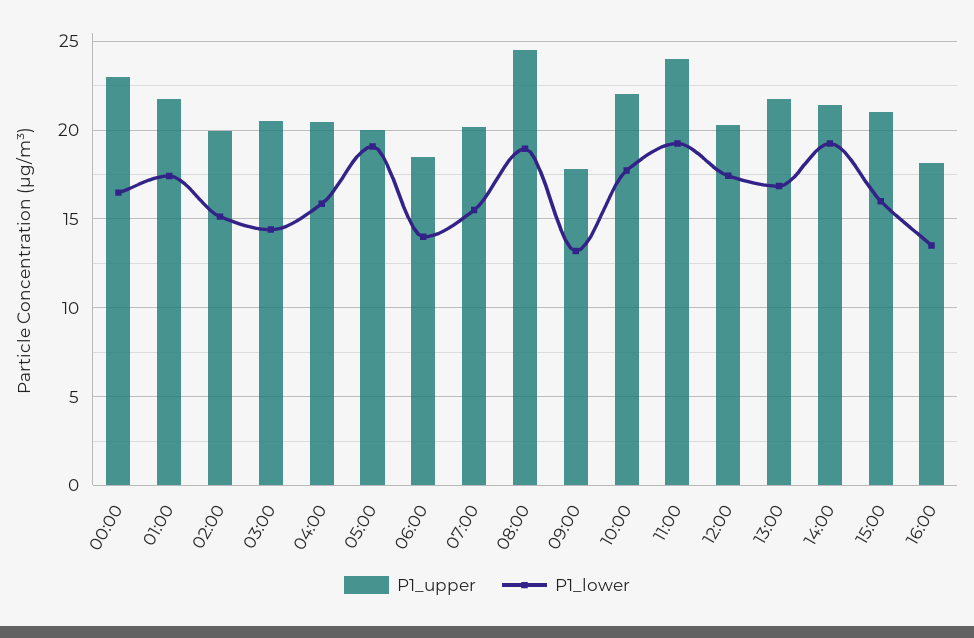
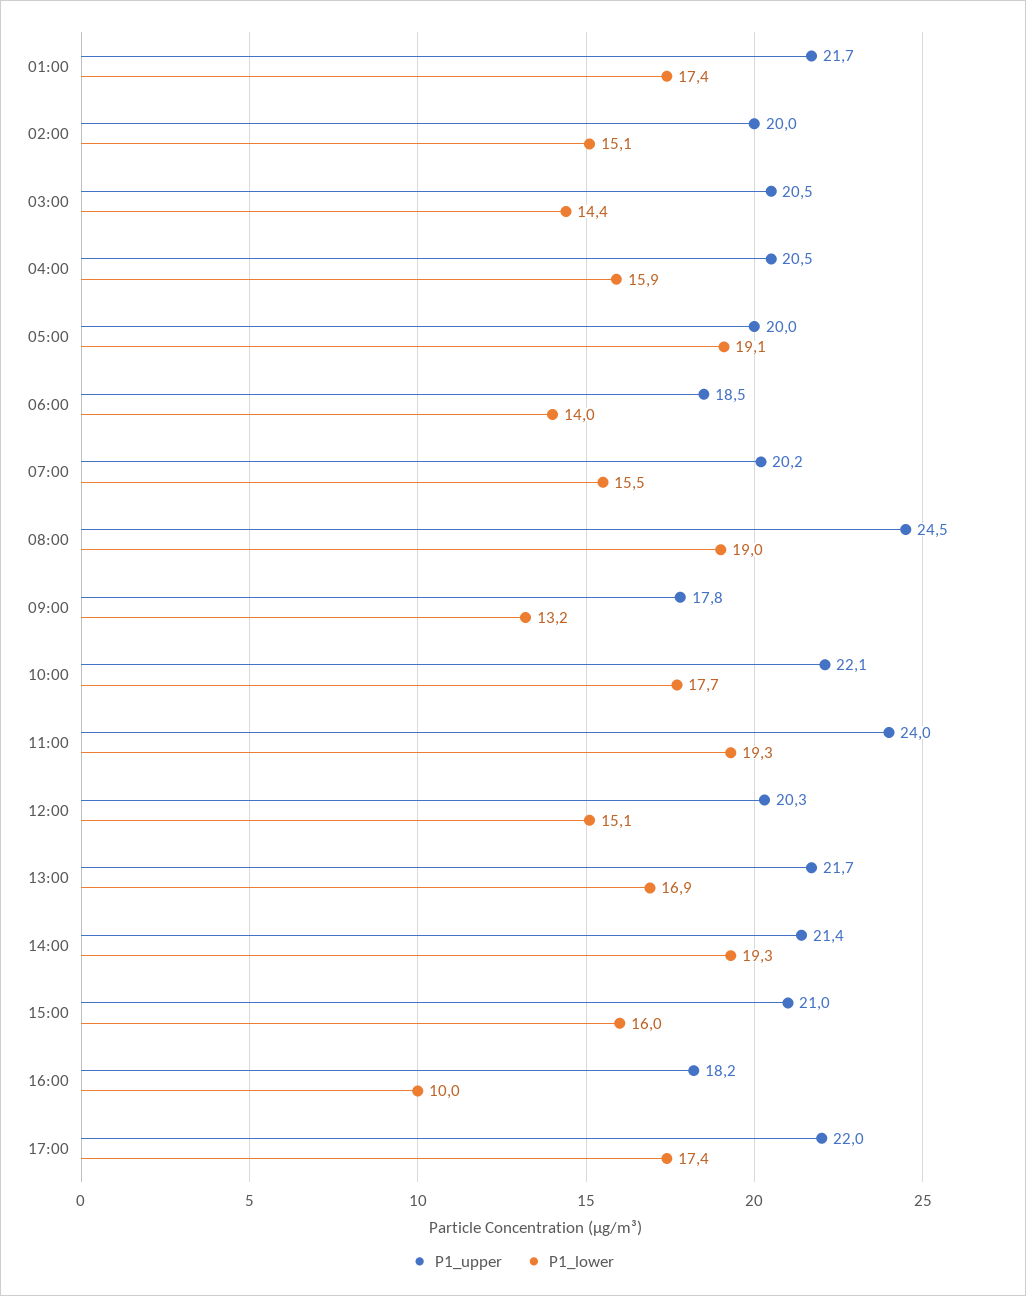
P1_upper, 00:00: 23 -> none
P1_lower, 00:00: 16.5 -> none
P1_lower, 12:00: 17.5 -> 15.1
P1_lower, 16:00: 13.5 -> 10
P1_upper, 17:00: none -> 22
P1_lower, 17:00: none -> 17.4

